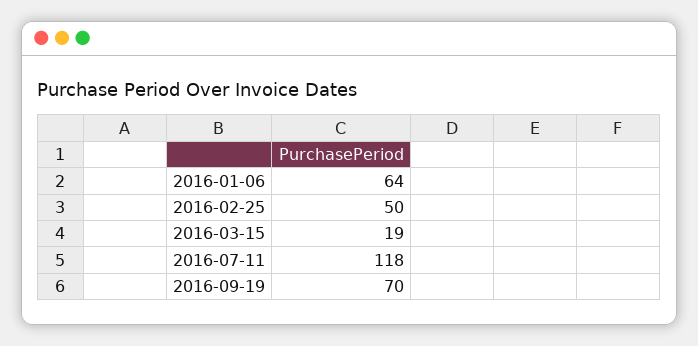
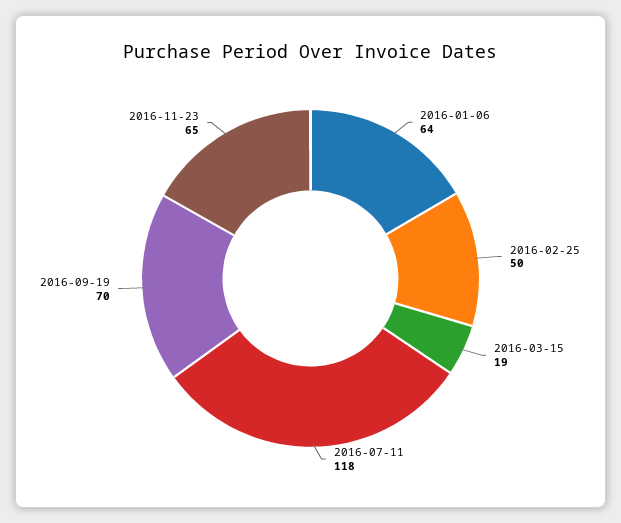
2016-11-23: none -> 65

